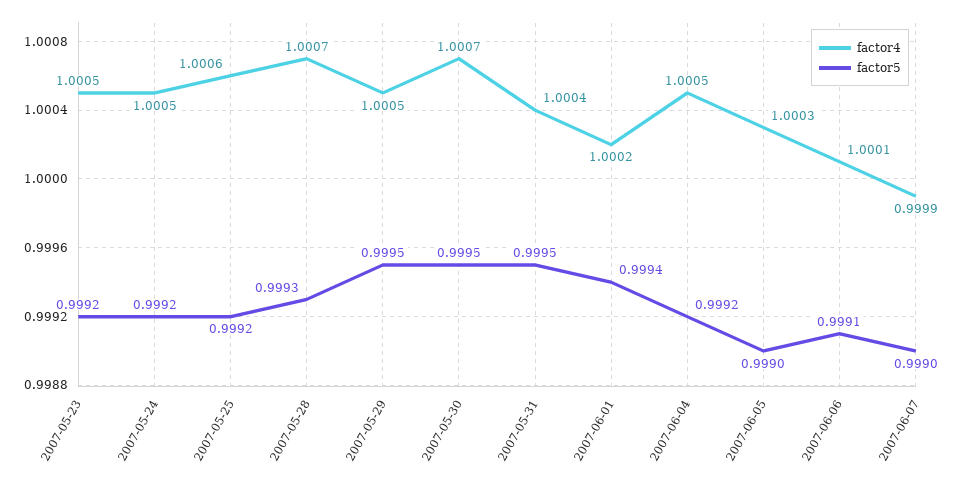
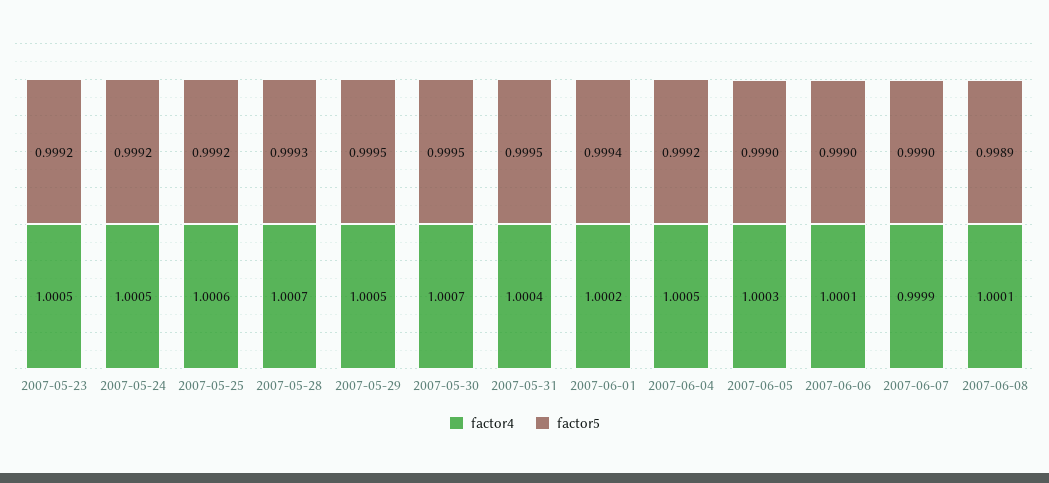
factor5, 2007-06-06: 0.9991 -> 0.999
factor4, 2007-06-08: none -> 1.0001
factor5, 2007-06-08: none -> 0.9989

